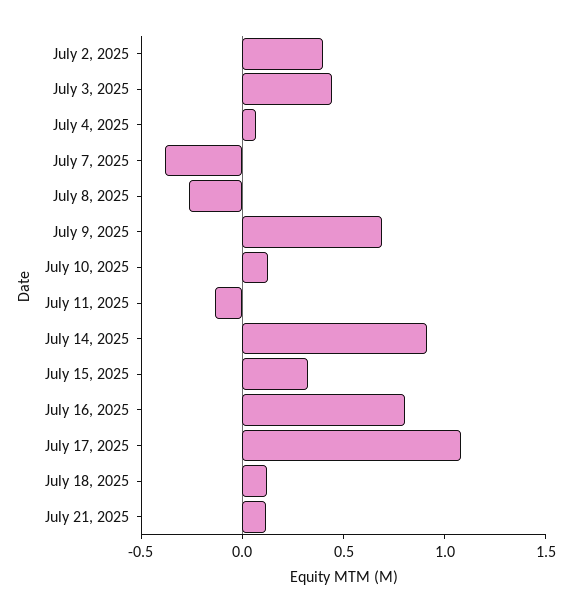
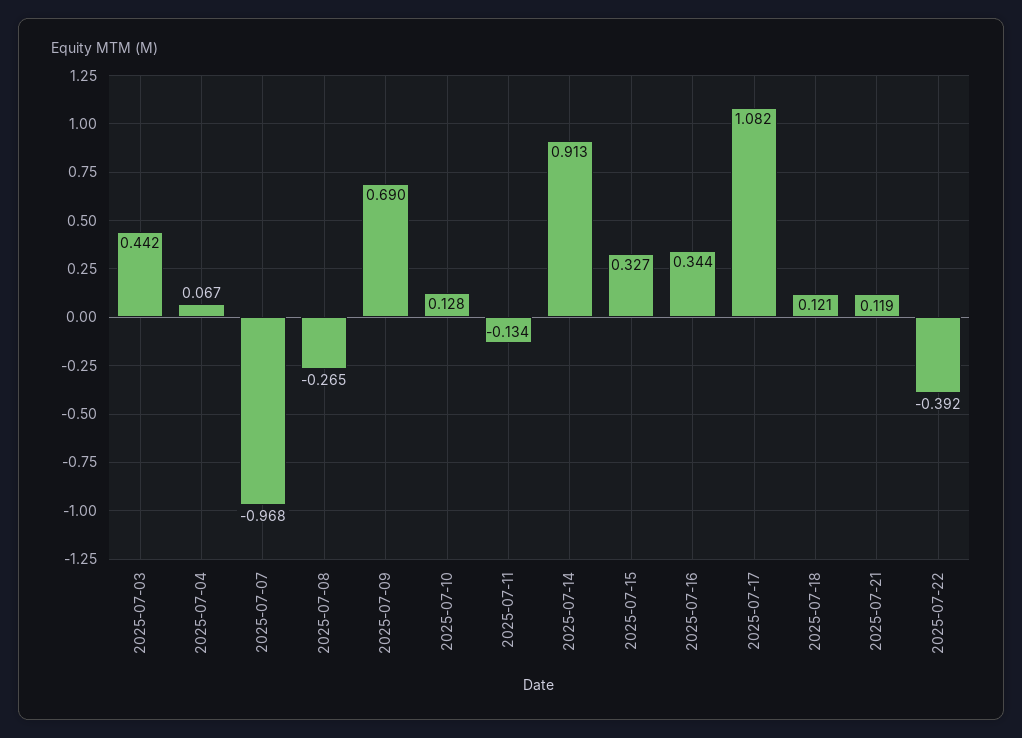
July 2, 2025: 0.4 -> none
July 7, 2025: -0.4 -> -0.968
July 16, 2025: 0.8 -> 0.344
2025-07-22: none -> -0.392

